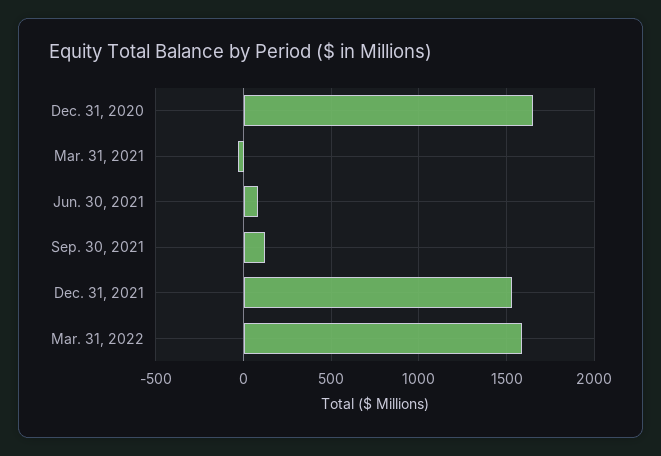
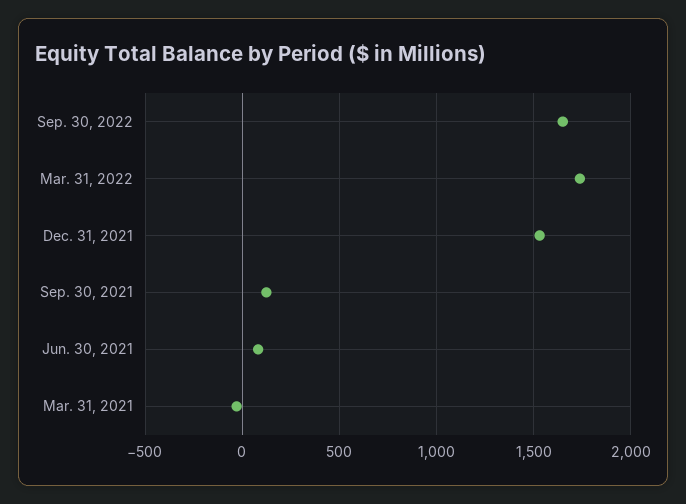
Dec. 31, 2020: 1650 -> none
Mar. 31, 2022: 1600 -> 1750
Sep. 30, 2022: none -> 1650

